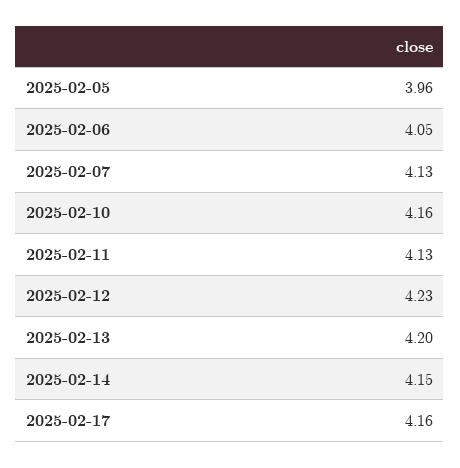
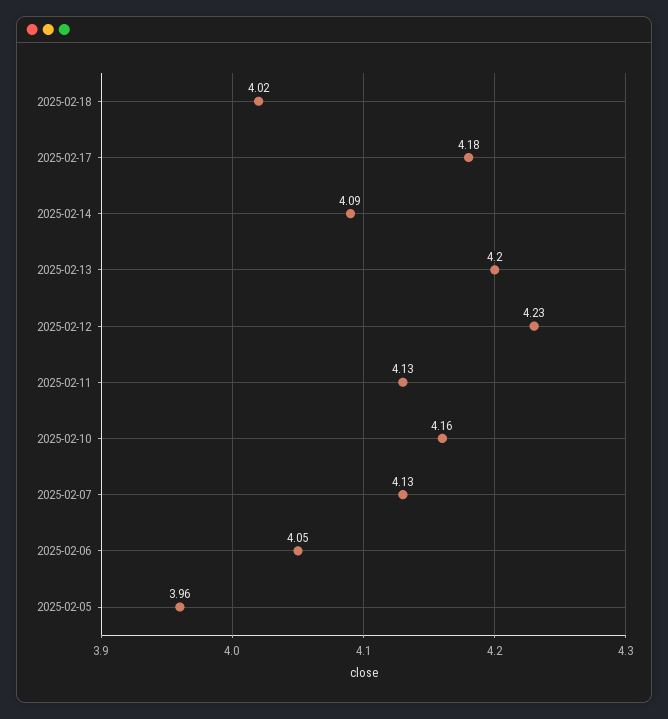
2025-02-14: 4.15 -> 4.09
2025-02-17: 4.16 -> 4.18
2025-02-18: none -> 4.02

